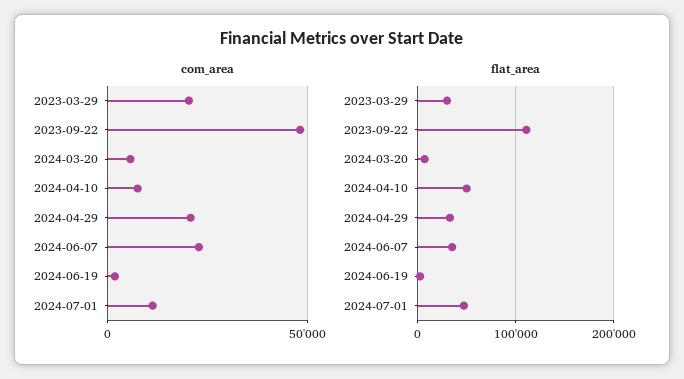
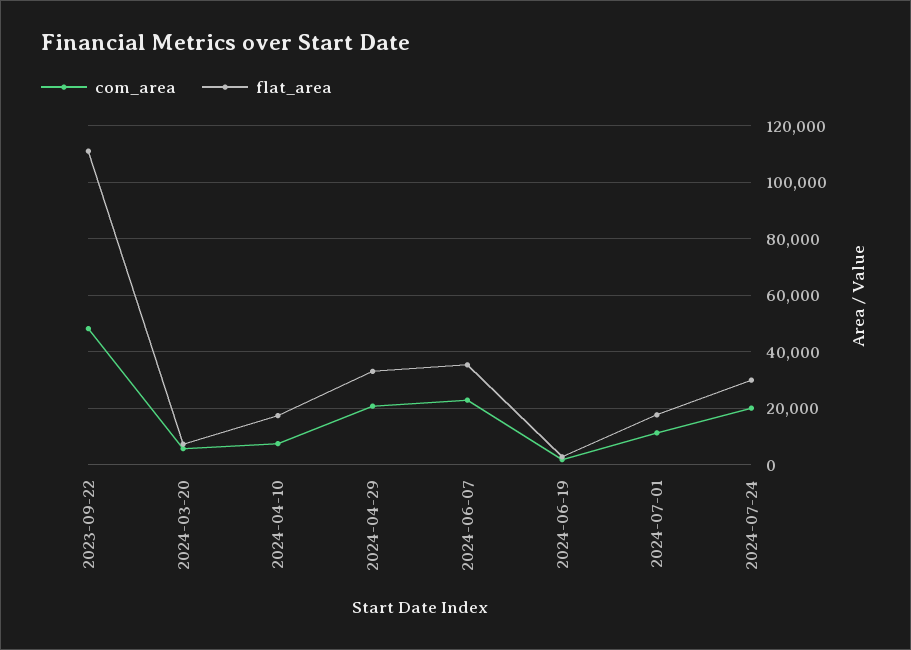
com_area, 2023-03-29: 20000 -> none
flat_area, 2023-03-29: 30000 -> none
flat_area, 2024-04-10: 50000 -> 17500
flat_area, 2024-07-01: 50000 -> 17500
com_area, 2024-07-24: none -> 20000
flat_area, 2024-07-24: none -> 30000

